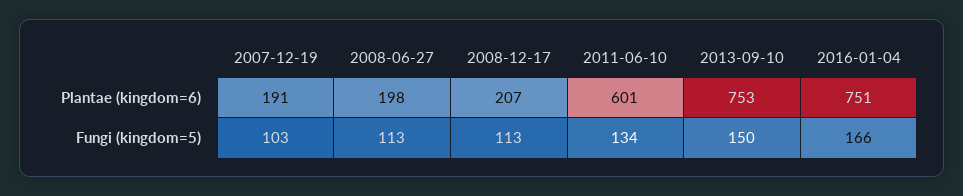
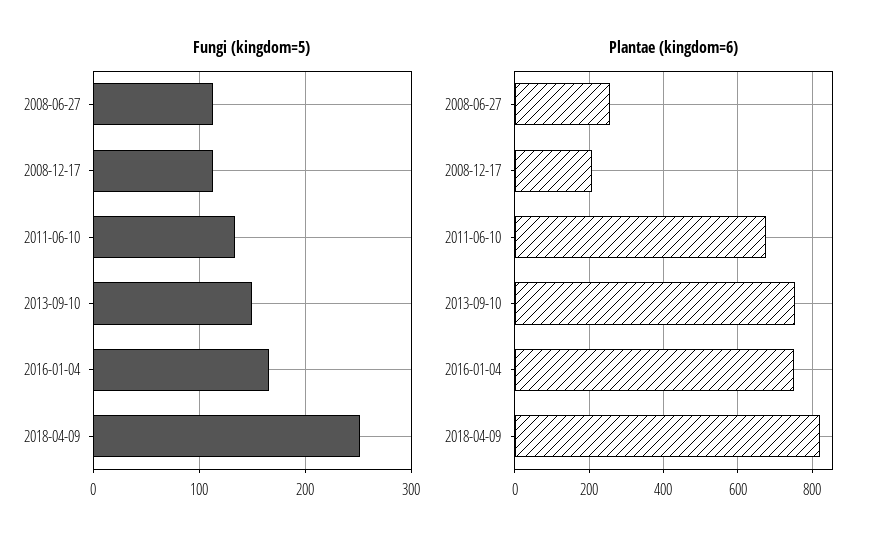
Plantae (kingdom=6), 2007-12-19: 191 -> none
Plantae (kingdom=6), 2008-06-27: 198 -> 260
Plantae (kingdom=6), 2011-06-10: 601 -> 680
Fungi (kingdom=5), 2007-12-19: 103 -> none
Fungi (kingdom=5), 2018-04-09: none -> 250
Plantae (kingdom=6), 2018-04-09: none -> 820

